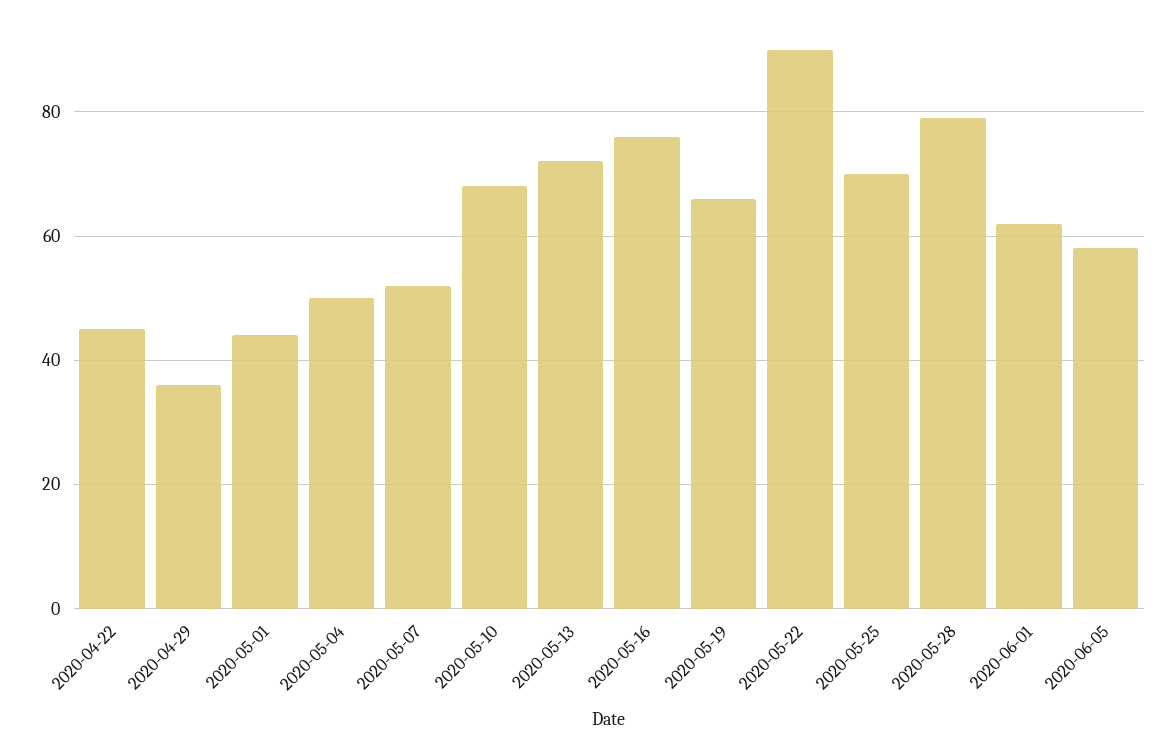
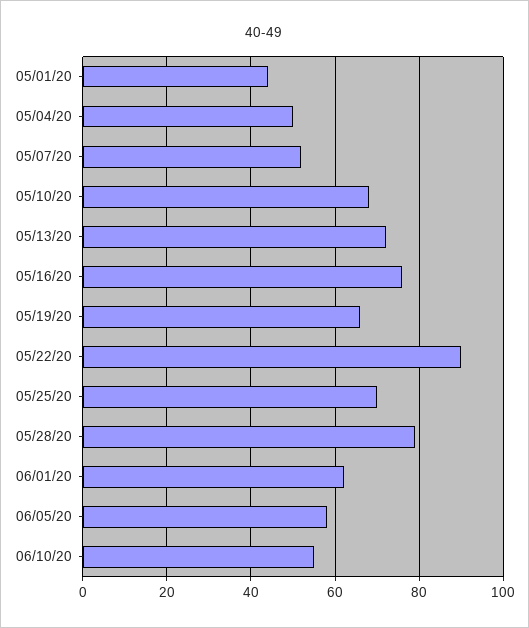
2020-04-22: 45 -> none
2020-04-29: 35 -> none
06/10/20: none -> 55

